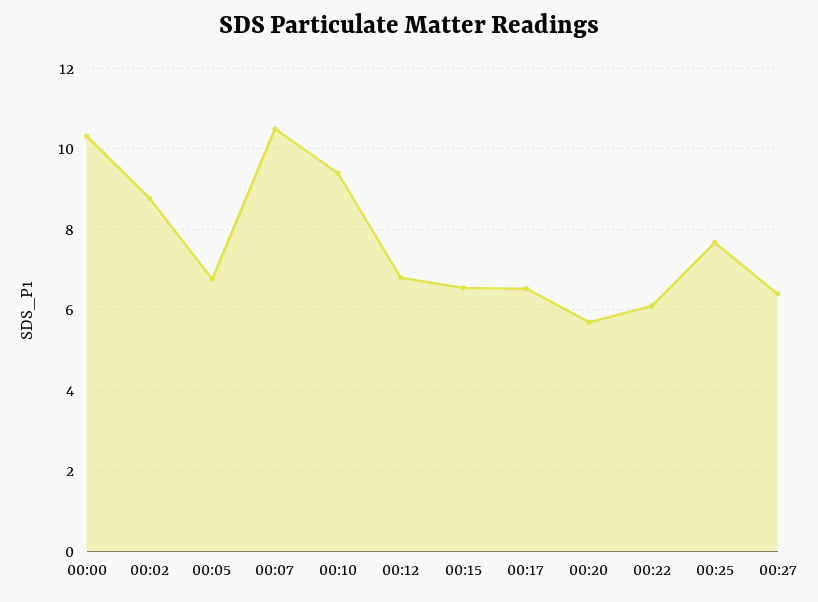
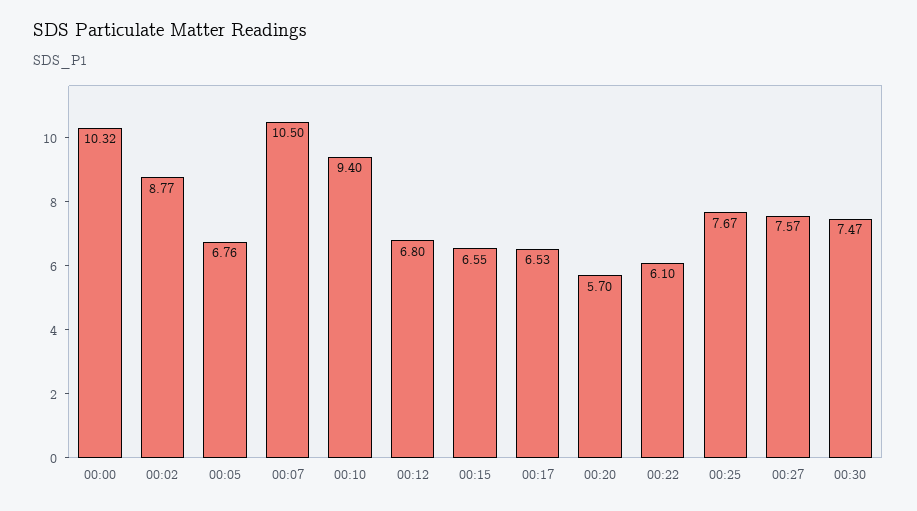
00:27: 6.4 -> 7.57
00:30: none -> 7.47

